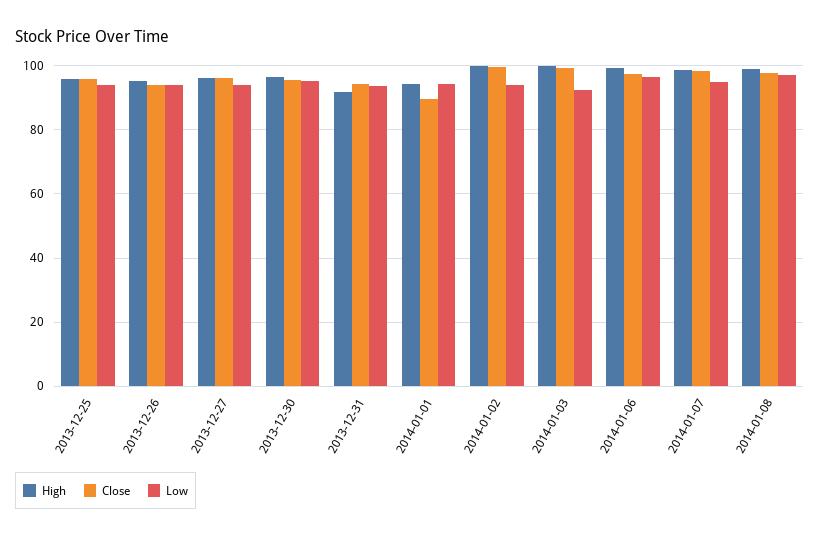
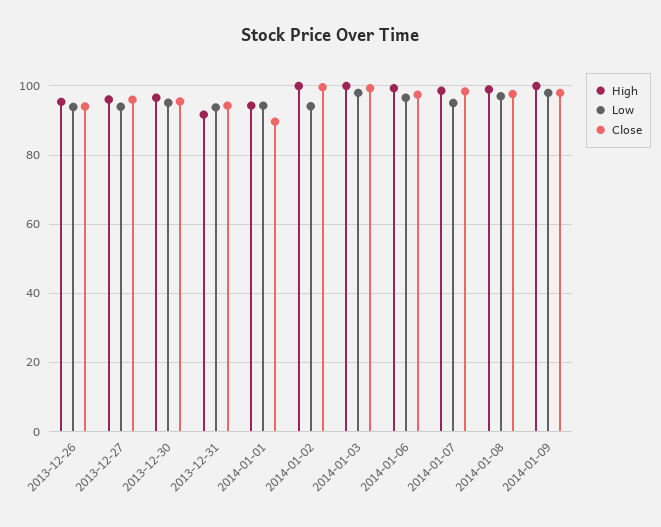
High, 2013-12-25: 96 -> none
Close, 2013-12-25: 96 -> none
Low, 2013-12-25: 94 -> none
Low, 2014-01-03: 92 -> 98
High, 2014-01-09: none -> 100
Low, 2014-01-09: none -> 98
Close, 2014-01-09: none -> 98

